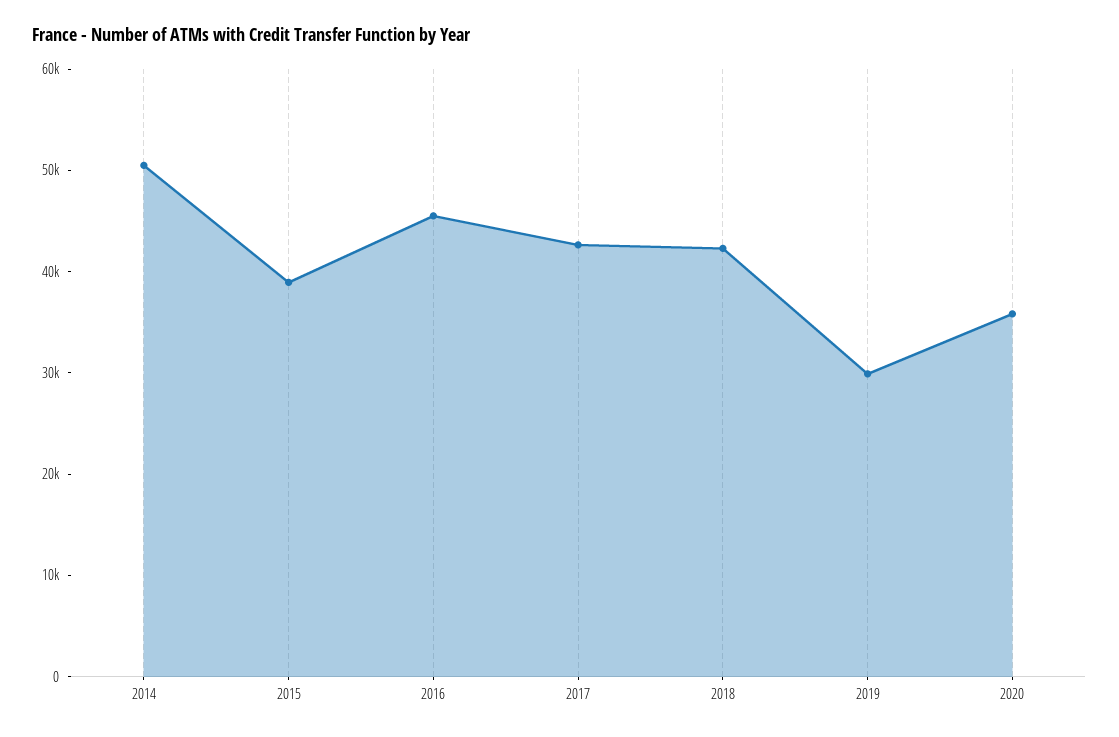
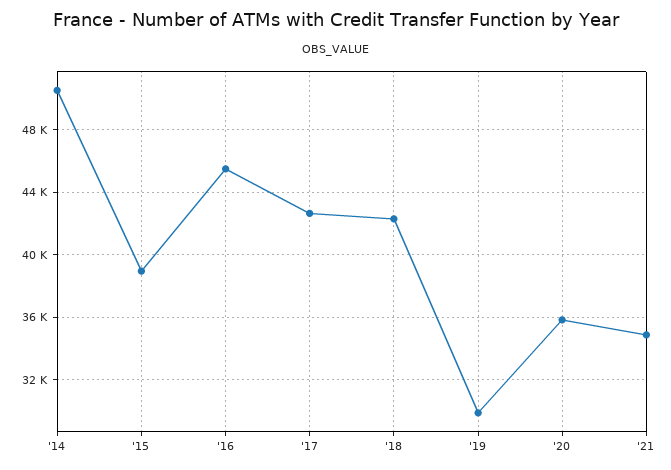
'21: none -> 35000

